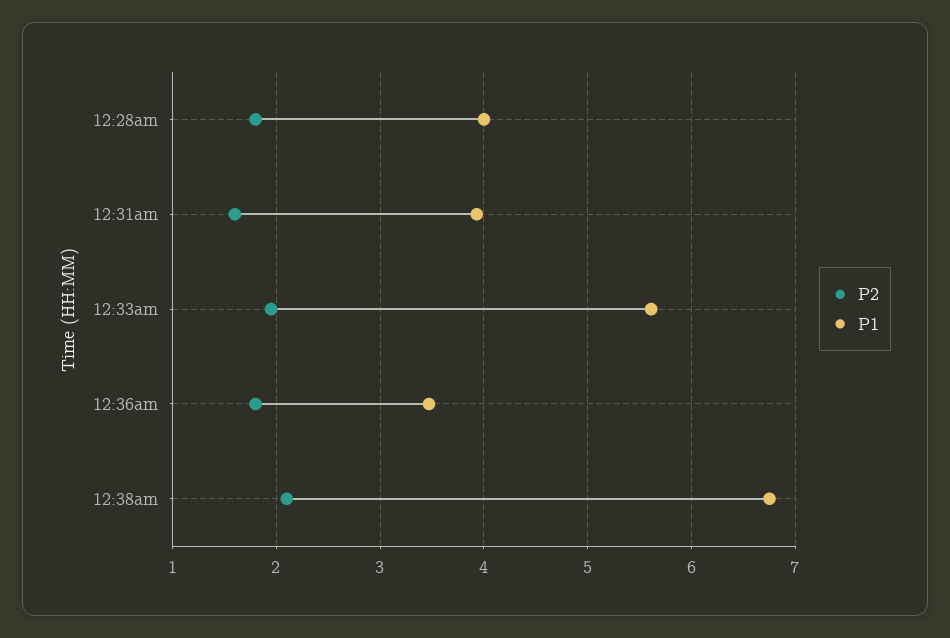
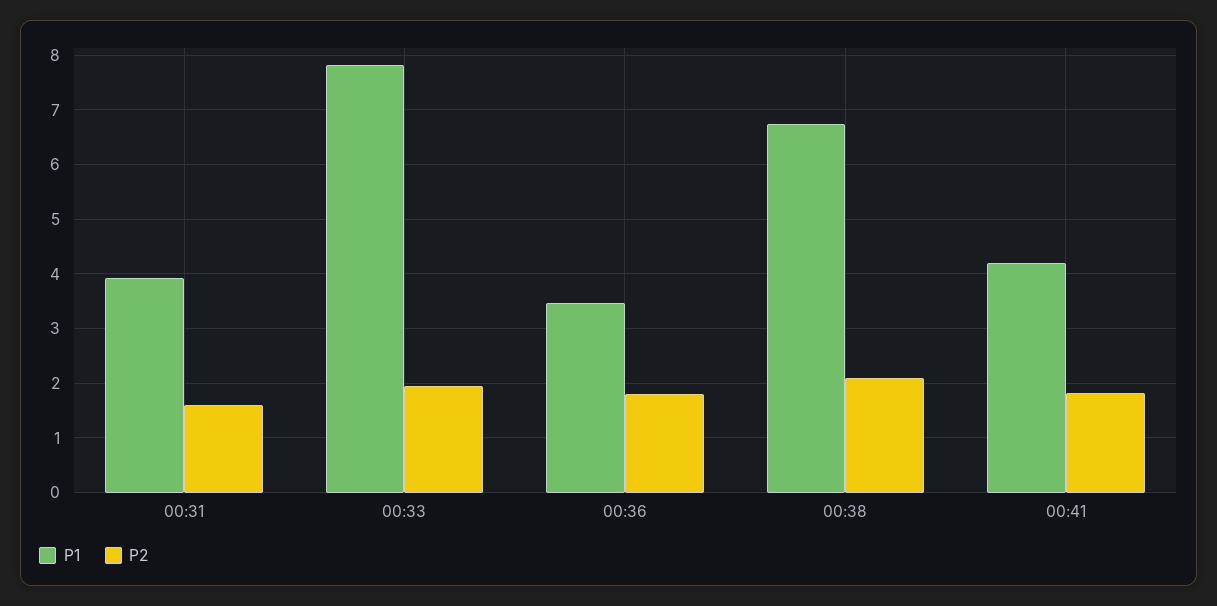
P2, 12:28am: 1.8 -> none
P1, 12:28am: 4 -> none
P1, 12:33am: 5.6 -> 7.8
P1, 00:41: none -> 4.2
P2, 00:41: none -> 1.8

